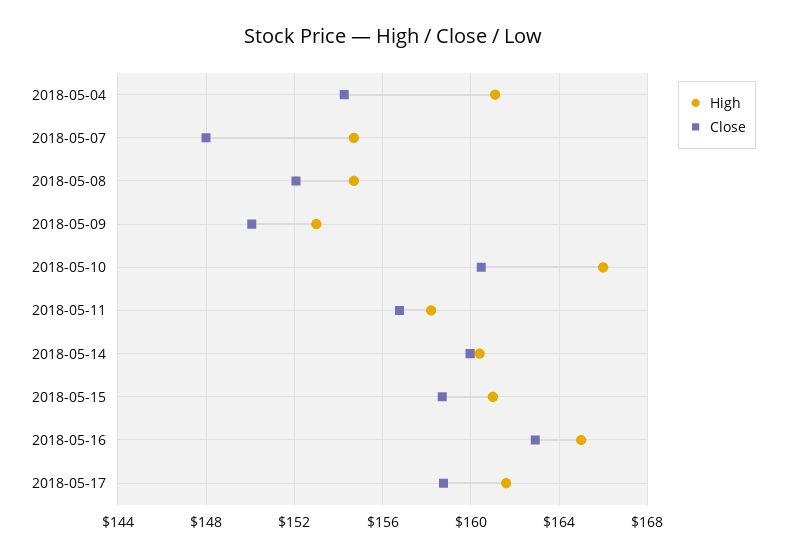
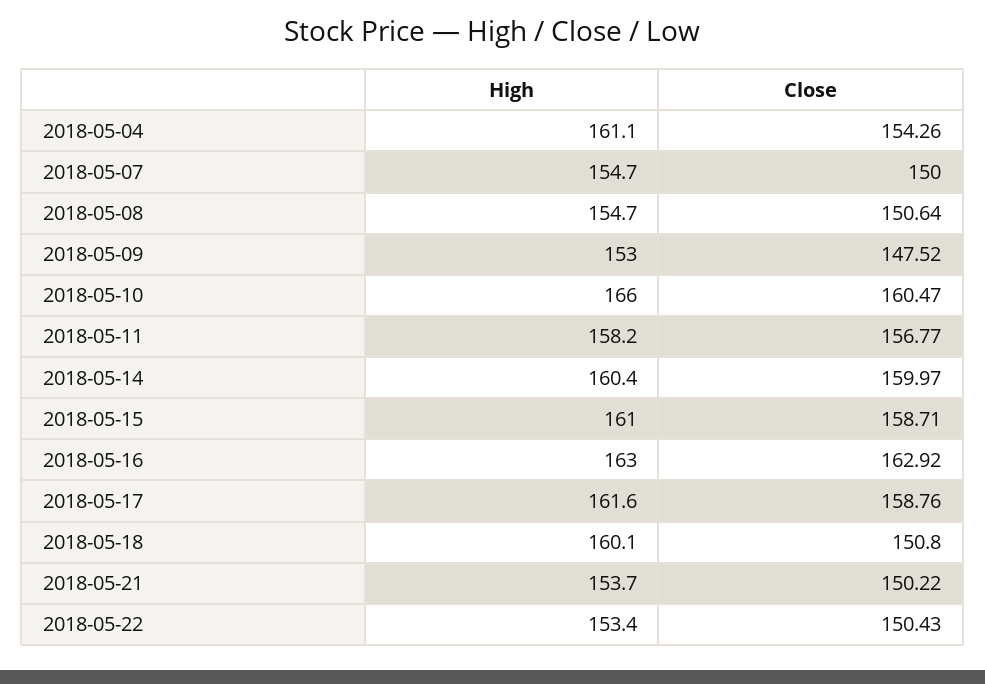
Close, 2018-05-07: 148 -> 150
Close, 2018-05-08: 152 -> 150.64
Close, 2018-05-09: 150 -> 147.52
High, 2018-05-16: 165 -> 163
High, 2018-05-18: none -> 160.1
Close, 2018-05-18: none -> 150.8
High, 2018-05-21: none -> 153.7
Close, 2018-05-21: none -> 150.22
High, 2018-05-22: none -> 153.4
Close, 2018-05-22: none -> 150.43

